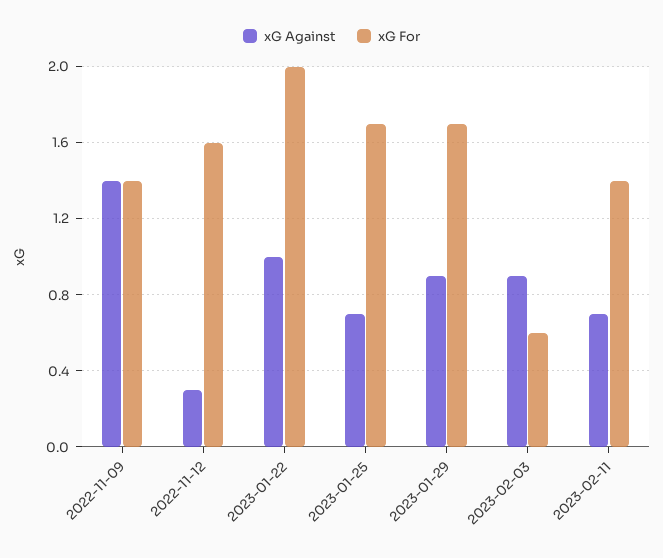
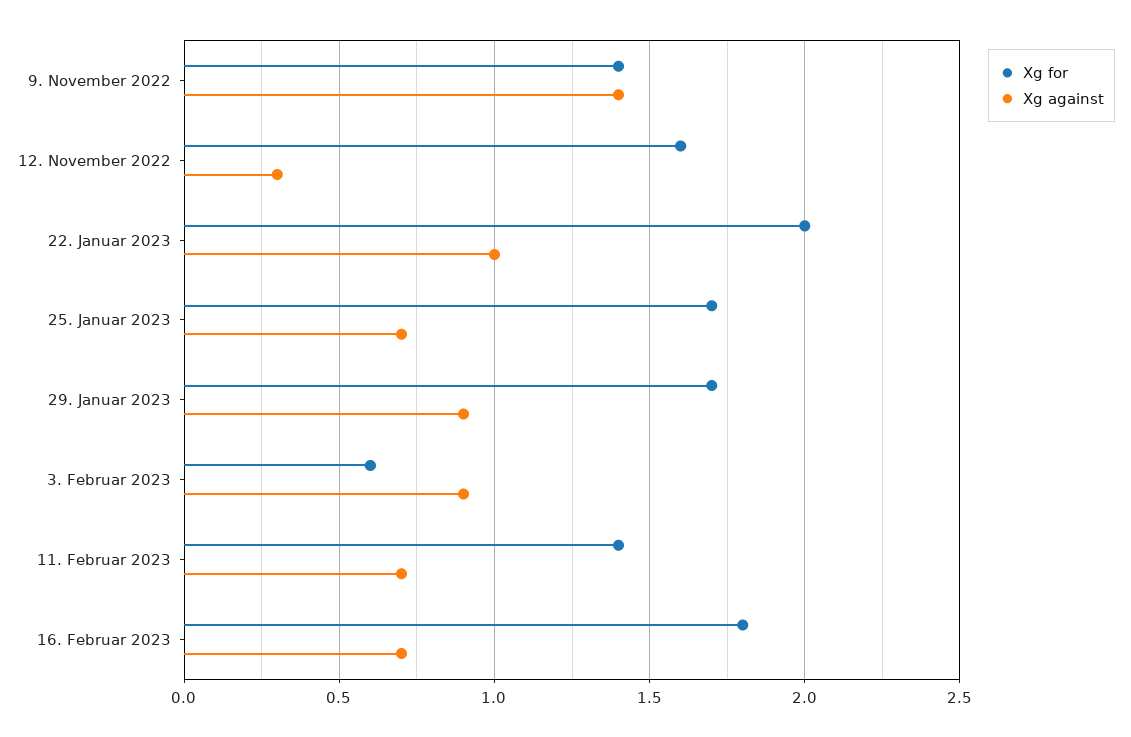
xG For, 16. Februar 2023: none -> 1.8
xG Against, 16. Februar 2023: none -> 0.7

